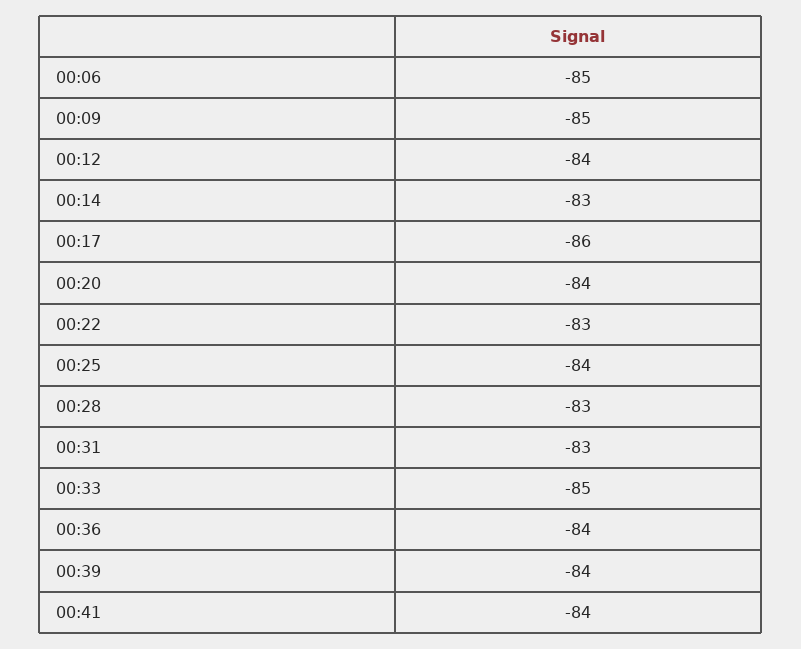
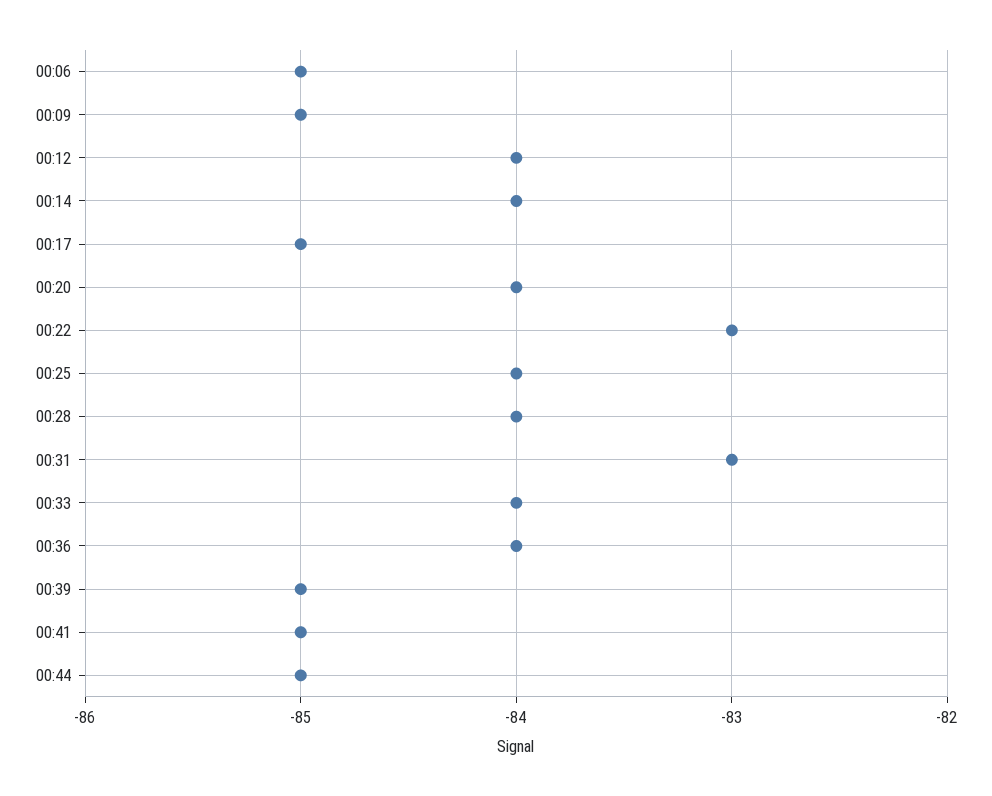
00:14: -83 -> -84
00:17: -86 -> -85
00:28: -83 -> -84
00:33: -85 -> -84
00:39: -84 -> -85
00:41: -84 -> -85
00:44: none -> -85

